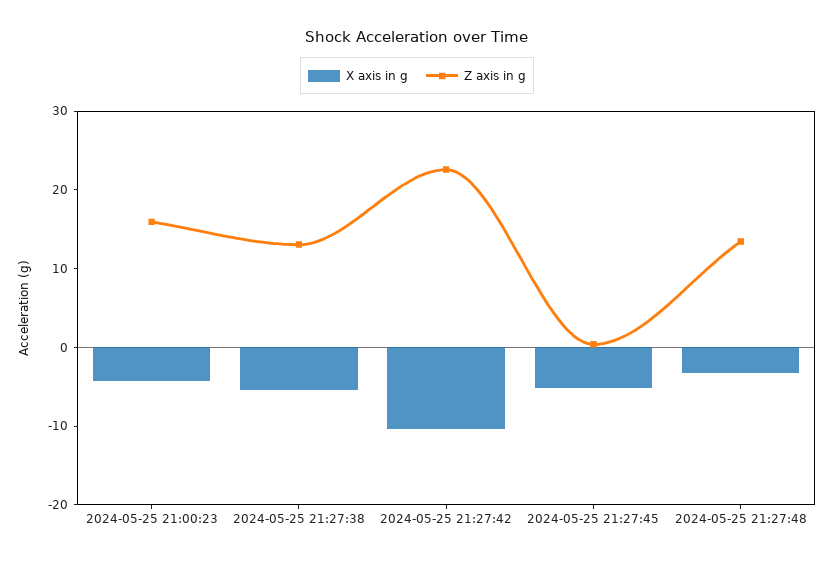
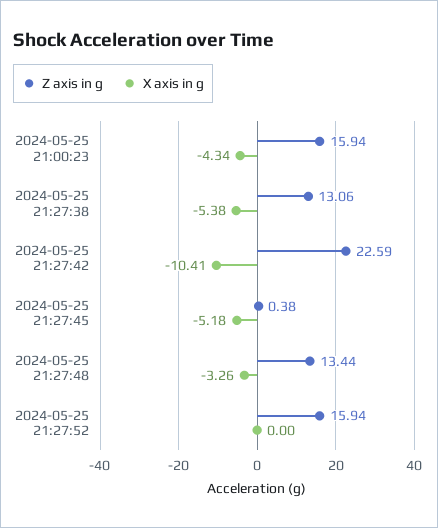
Z axis in g, 2024-05-25 21:27:52: none -> 15.94
X axis in g, 2024-05-25 21:27:52: none -> 0

